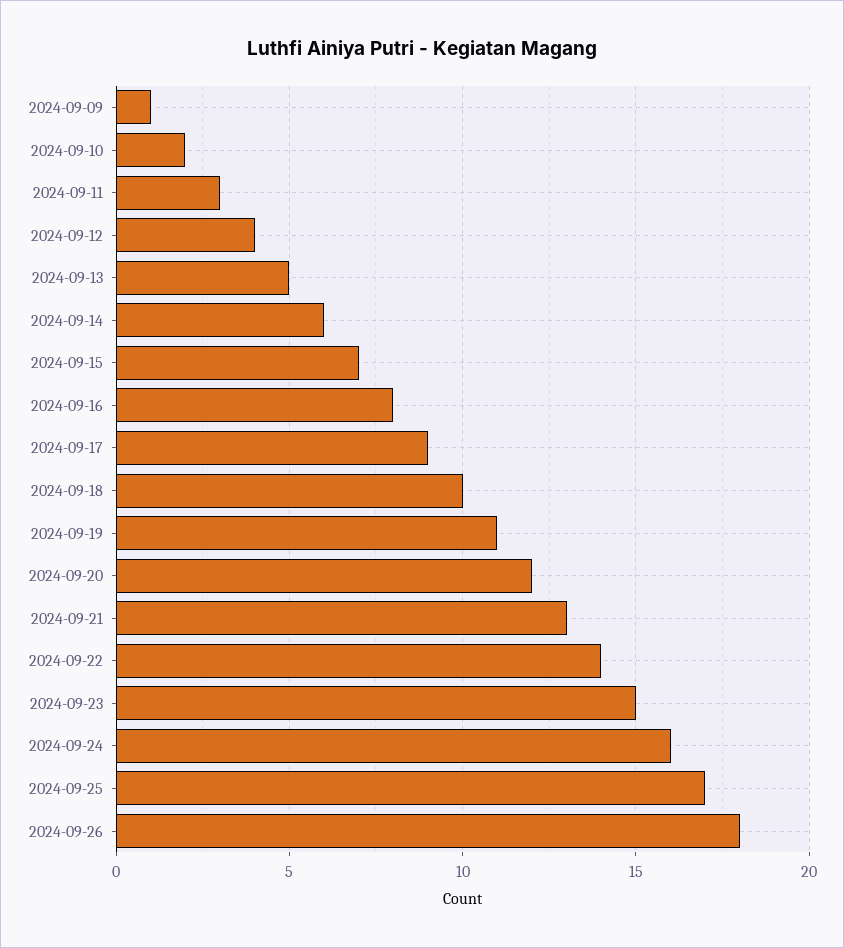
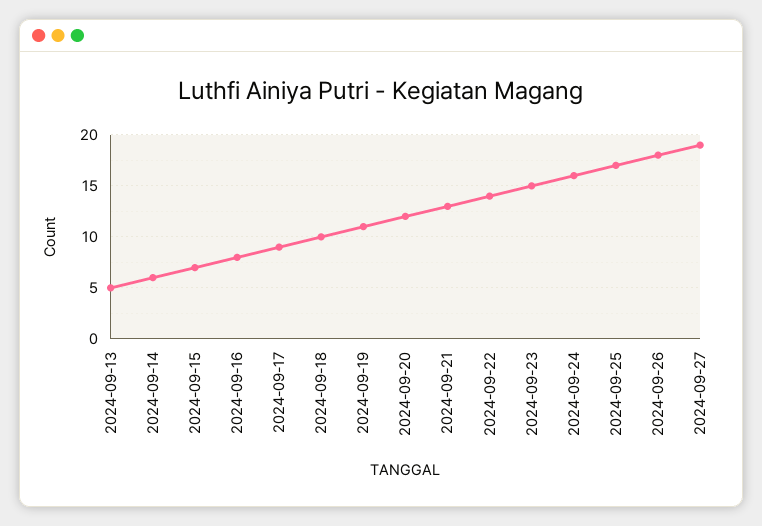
2024-09-09: 1 -> none
2024-09-10: 2 -> none
2024-09-11: 3 -> none
2024-09-12: 4 -> none
2024-09-27: none -> 19

